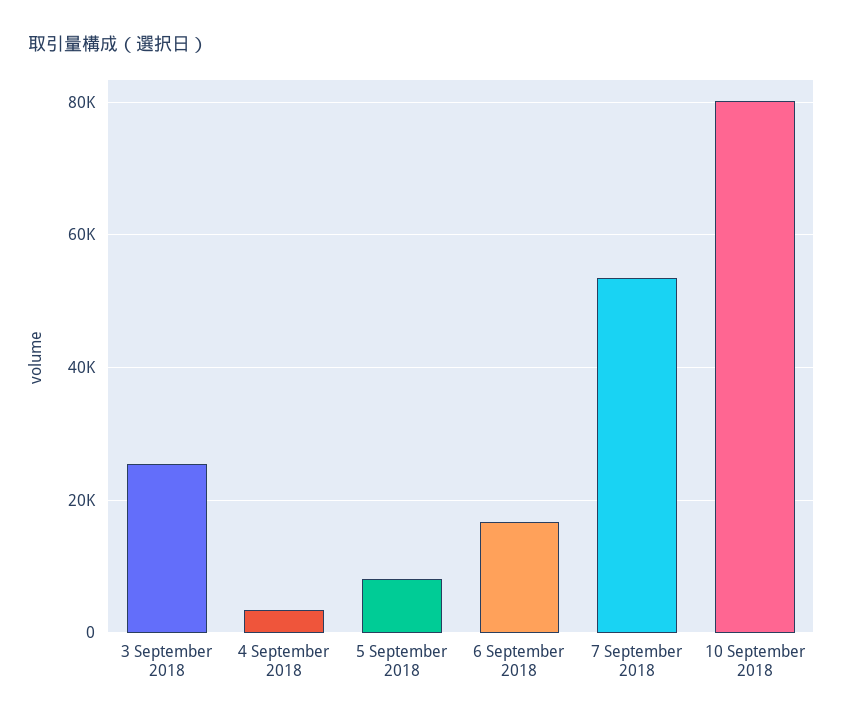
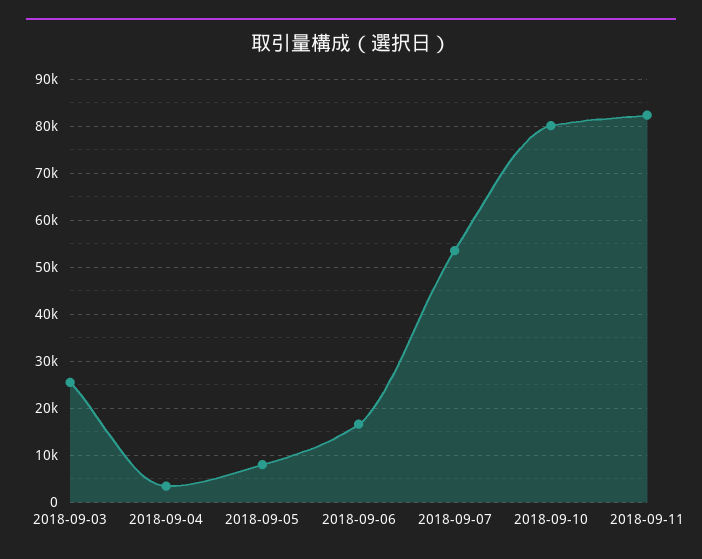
2018-09-11: none -> 82000

